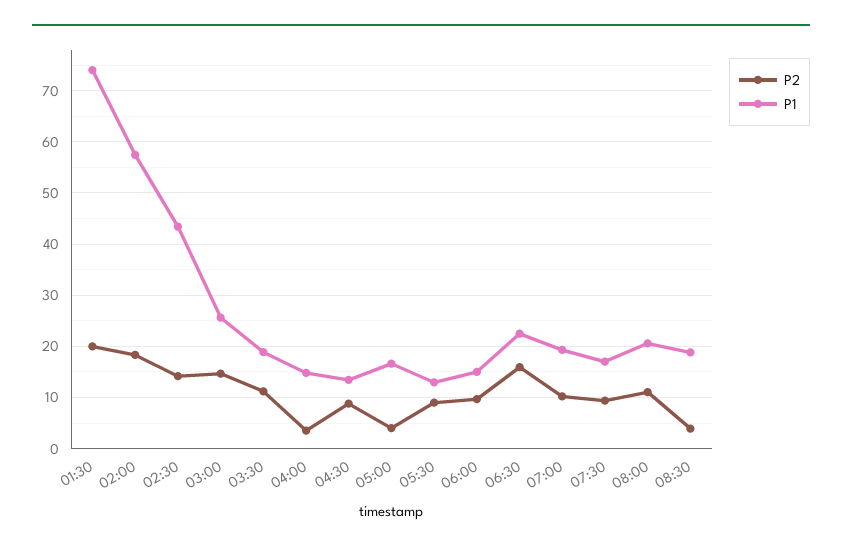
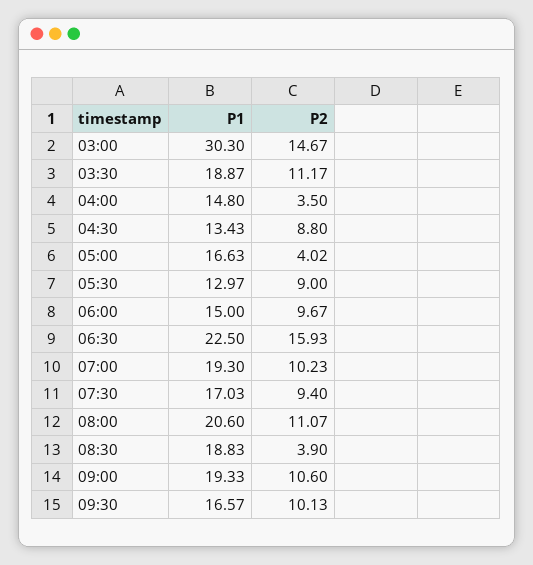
P2, 01:30: 20 -> none
P1, 01:30: 74 -> none
P2, 02:00: 18 -> none
P1, 02:00: 58 -> none
P2, 02:30: 14 -> none
P1, 02:30: 44 -> none
P1, 03:00: 26 -> 30.3
P1, 09:00: none -> 19.33
P2, 09:00: none -> 10.6
P1, 09:30: none -> 16.57
P2, 09:30: none -> 10.13

